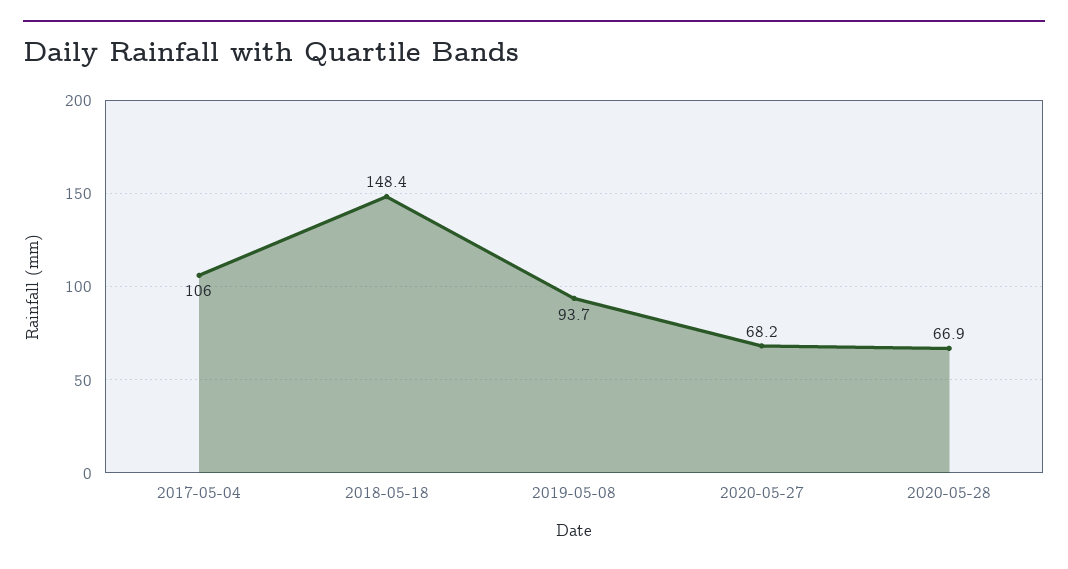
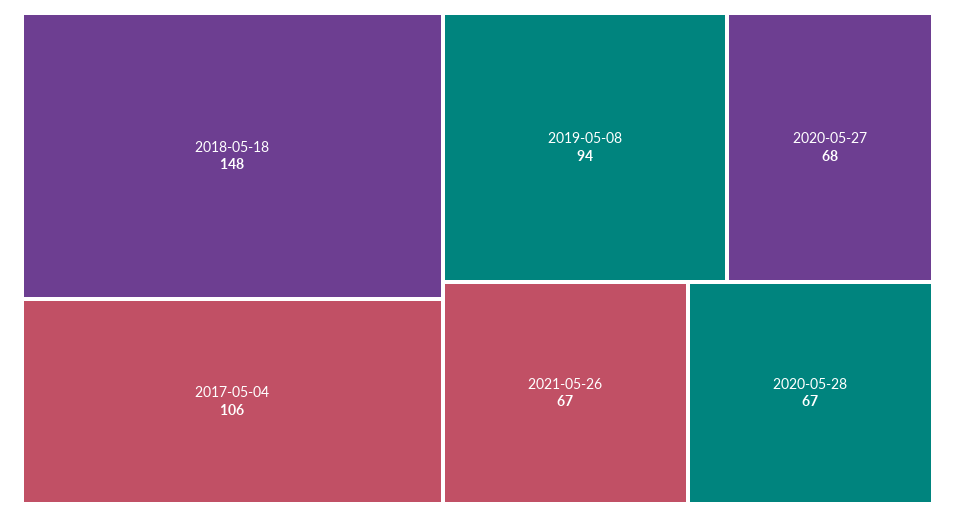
2021-05-26: none -> 67

